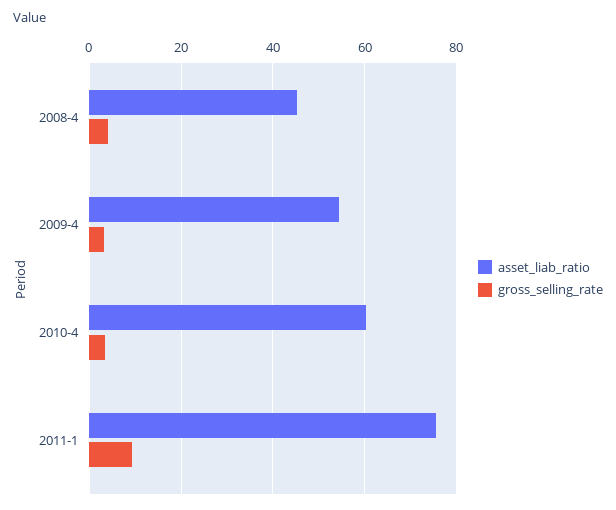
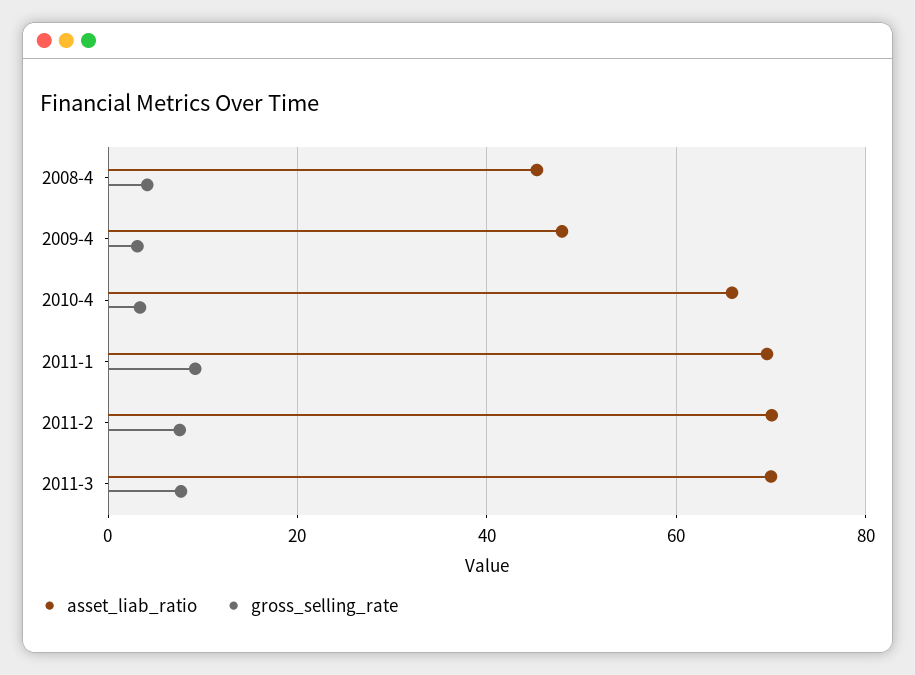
asset_liab_ratio, 2009-4: 54 -> 48
asset_liab_ratio, 2010-4: 60 -> 66
asset_liab_ratio, 2011-1: 76 -> 70
asset_liab_ratio, 2011-2: none -> 70
gross_selling_rate, 2011-2: none -> 8
asset_liab_ratio, 2011-3: none -> 70
gross_selling_rate, 2011-3: none -> 8

